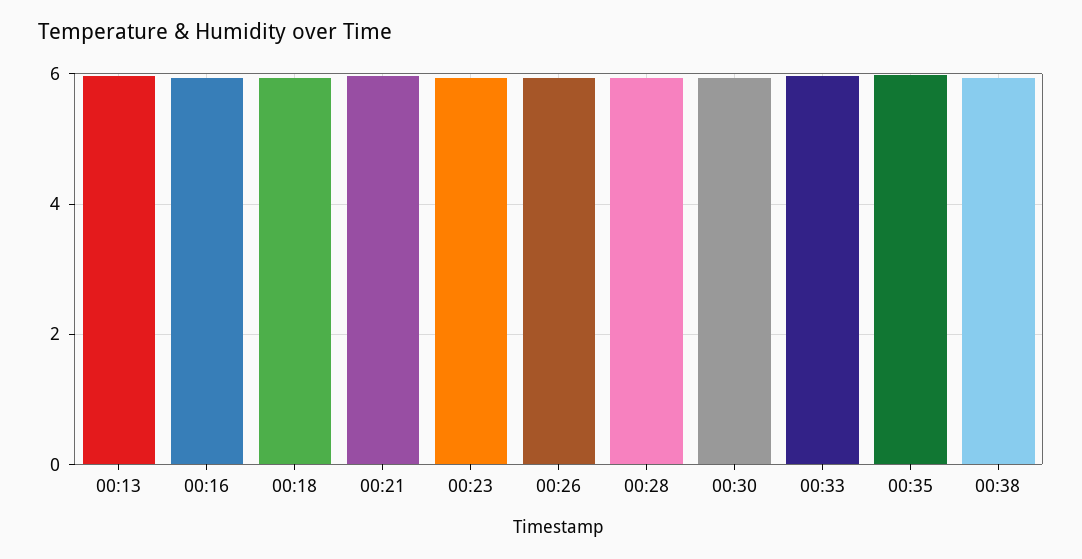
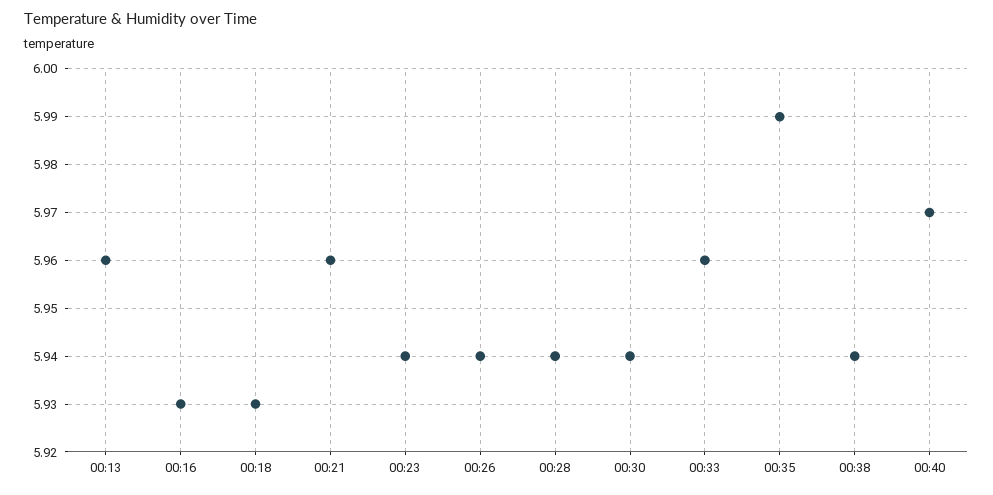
00:40: none -> 5.97

